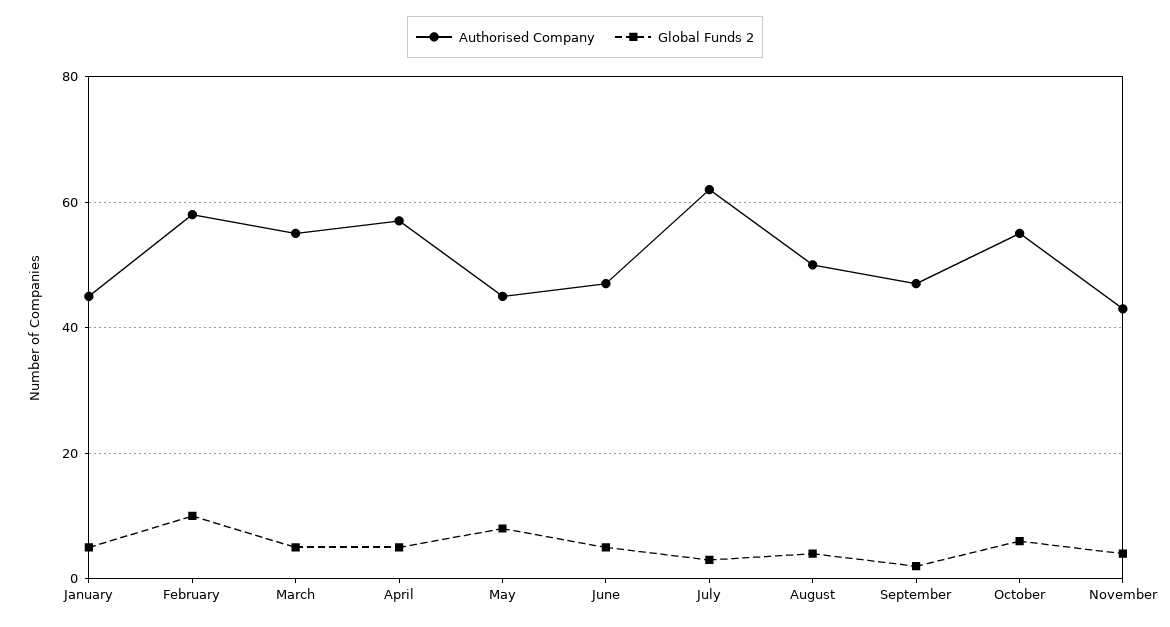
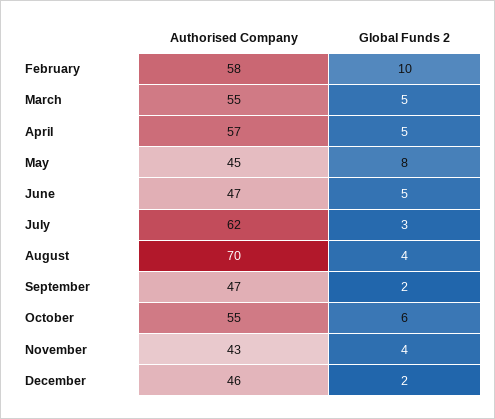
Authorised Company, January: 45 -> none
Global Funds 2, January: 5 -> none
Authorised Company, August: 50 -> 70
Authorised Company, December: none -> 46
Global Funds 2, December: none -> 2

